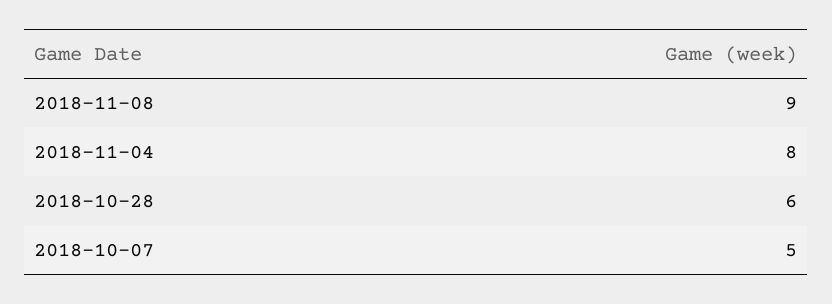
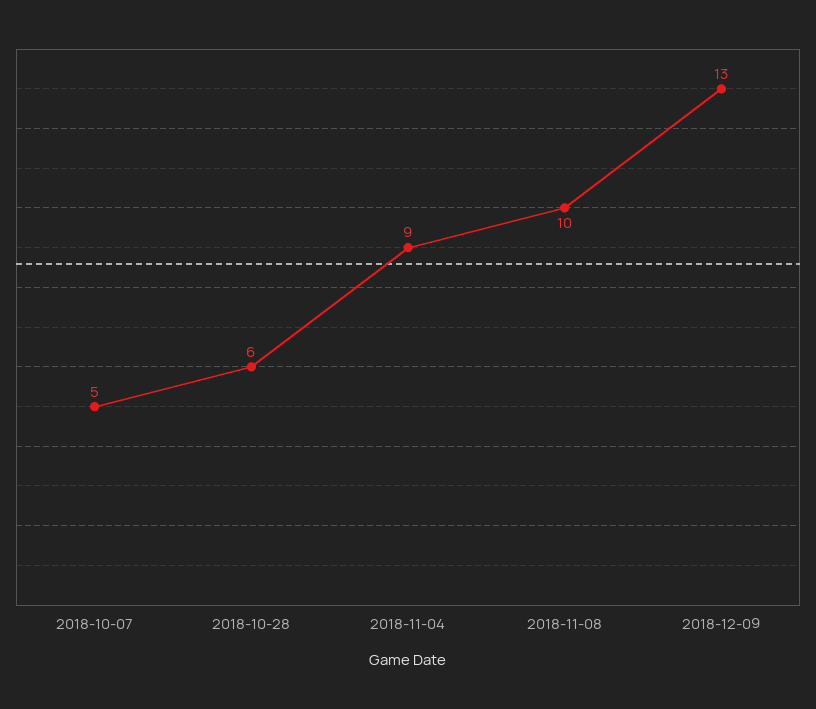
2018-11-08: 9 -> 10
2018-11-04: 8 -> 9
2018-12-09: none -> 13

